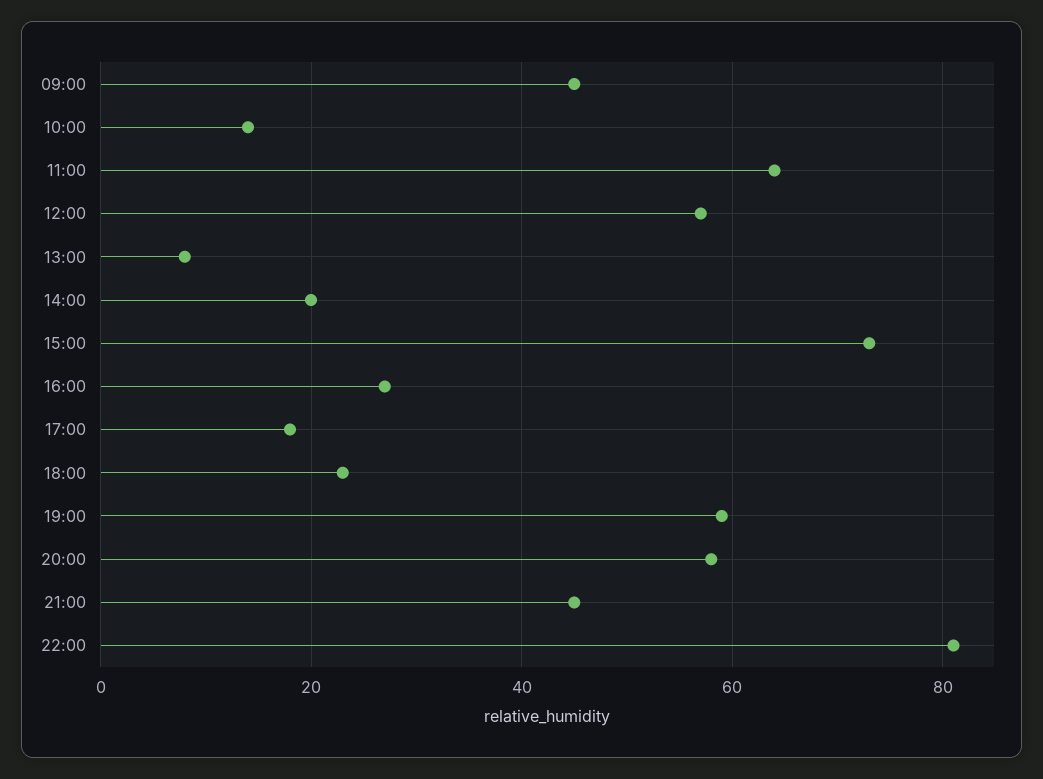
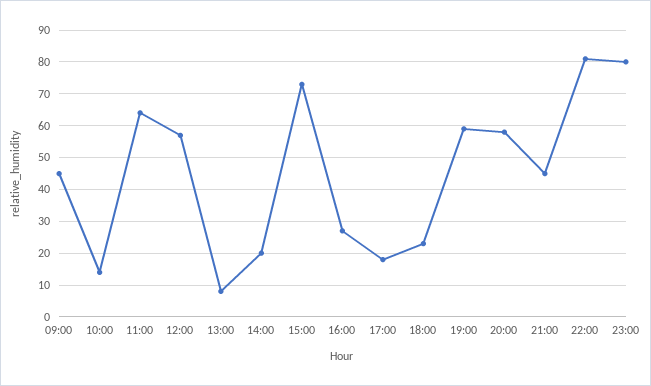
23:00: none -> 80

